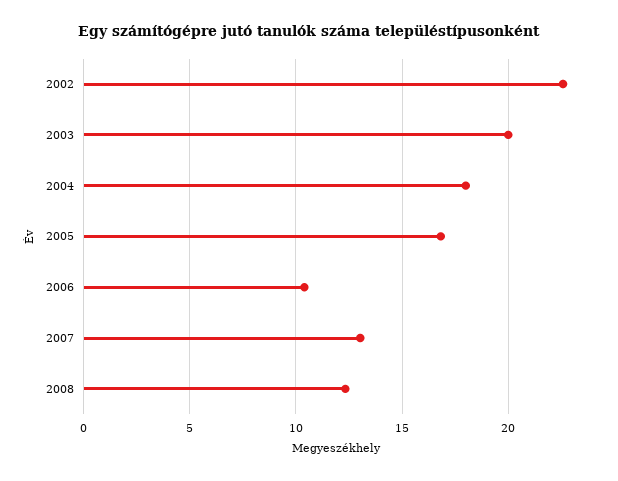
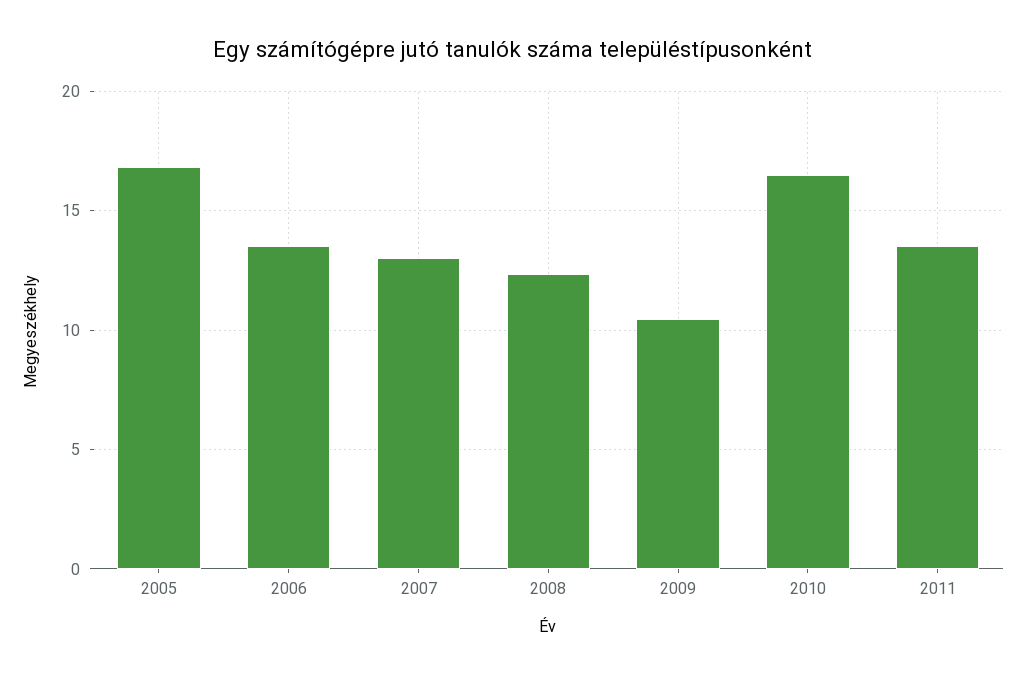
2002: 22.5 -> none
2003: 20 -> none
2004: 18 -> none
2006: 10.5 -> 13.5
2009: none -> 10.5
2010: none -> 16.5
2011: none -> 13.5

